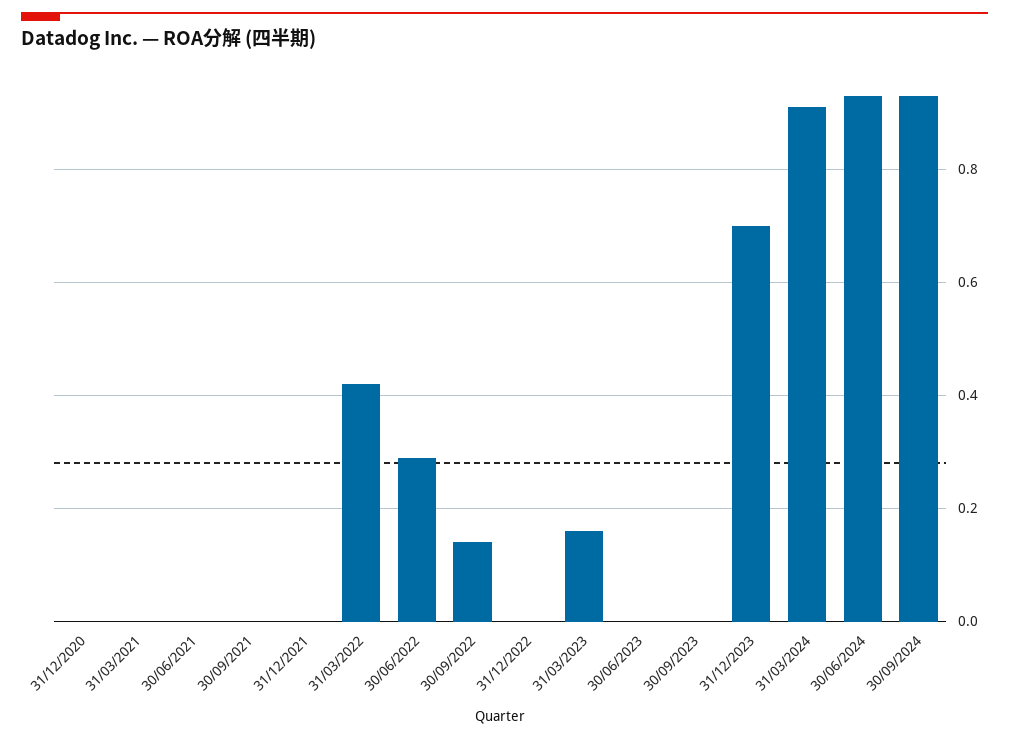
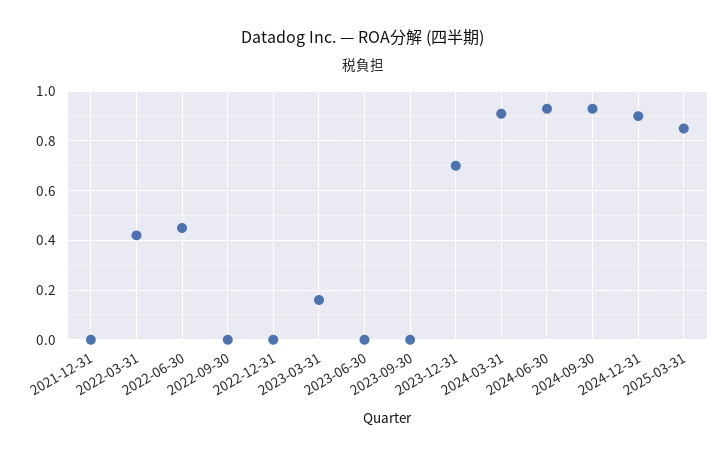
31/12/2020: 0 -> none
31/03/2021: 0 -> none
30/06/2021: 0 -> none
30/09/2021: 0 -> none
30/06/2022: 0.3 -> 0.45
30/09/2022: 0.15 -> 0
2024-12-31: none -> 0.9
2025-03-31: none -> 0.85

